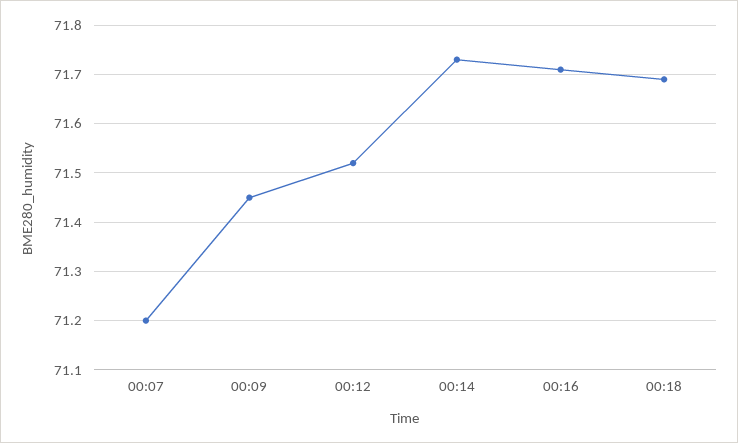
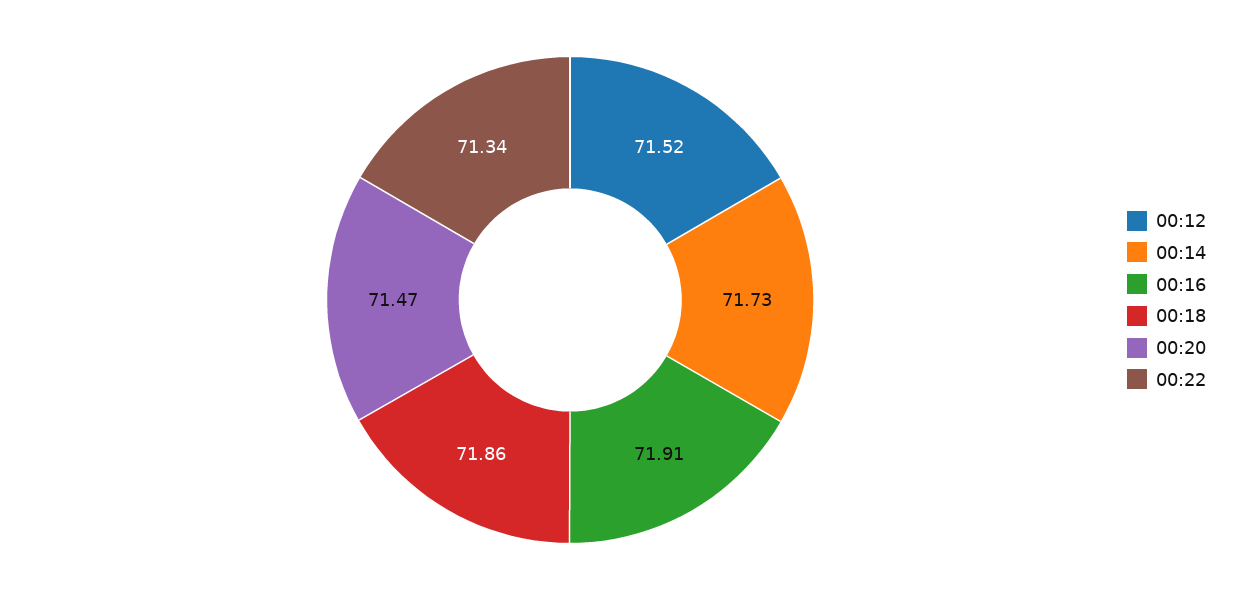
00:07: 71.2 -> none
00:09: 71.45 -> none
00:16: 71.7 -> 71.91
00:18: 71.7 -> 71.86
00:20: none -> 71.47
00:22: none -> 71.34

